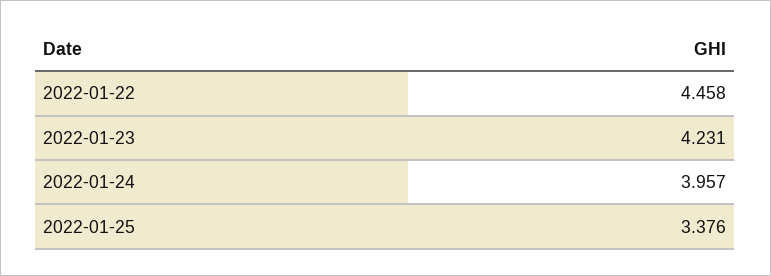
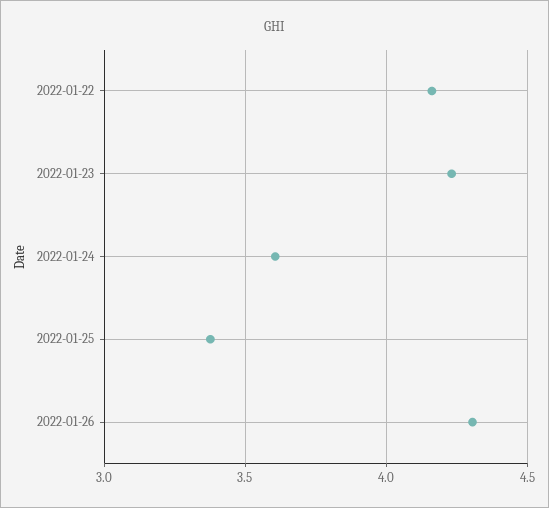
2022-01-22: 4.458 -> 4.15
2022-01-24: 3.957 -> 3.6
2022-01-26: none -> 4.3

